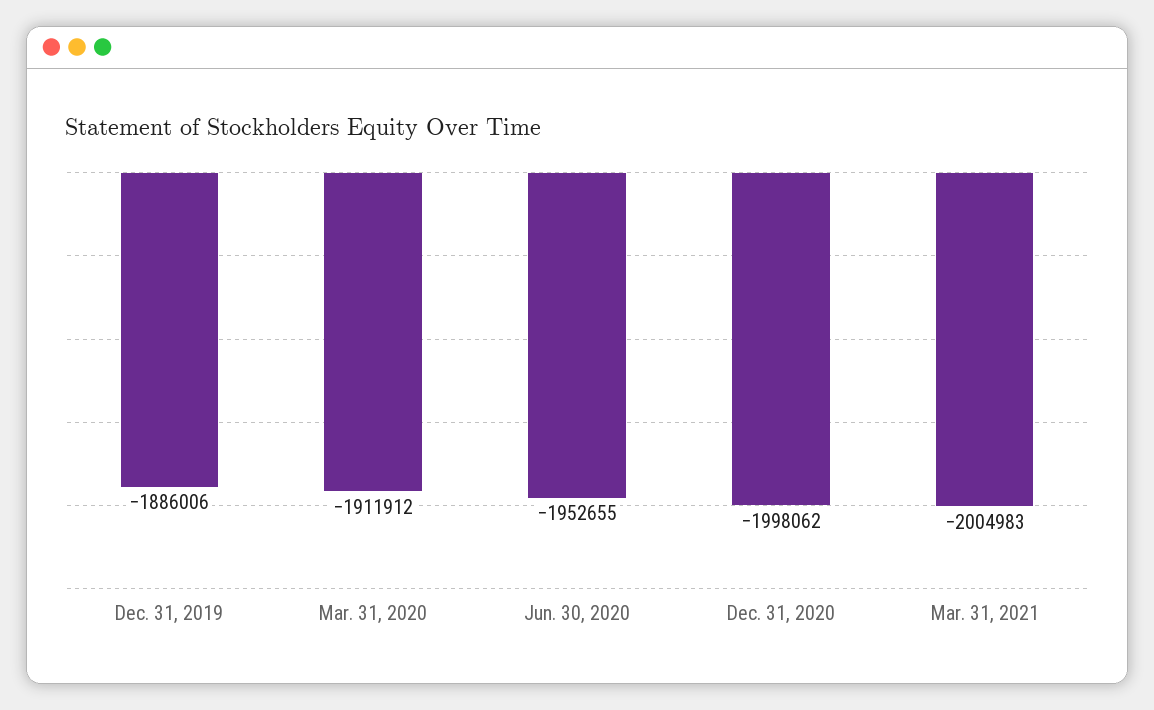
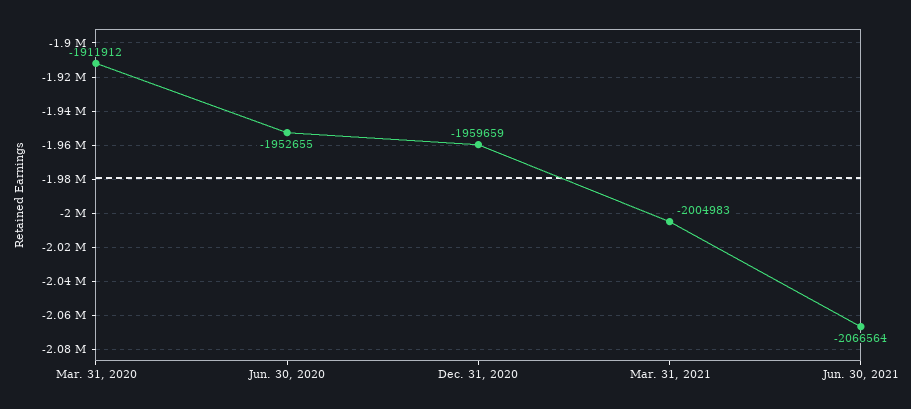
Dec. 31, 2019: -1886006 -> none
Dec. 31, 2020: -1998062 -> -1959659
Jun. 30, 2021: none -> -2066564

